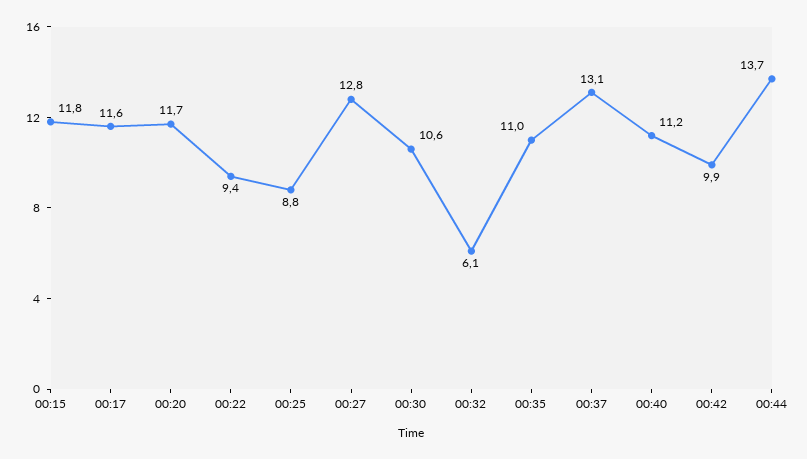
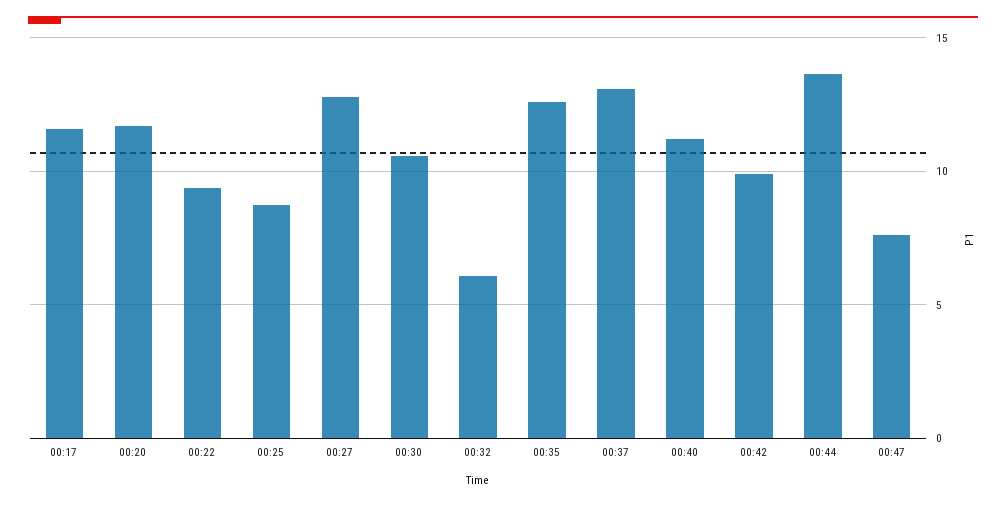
00:15: 11.8 -> none
00:35: 11 -> 12.5
00:47: none -> 7.5

